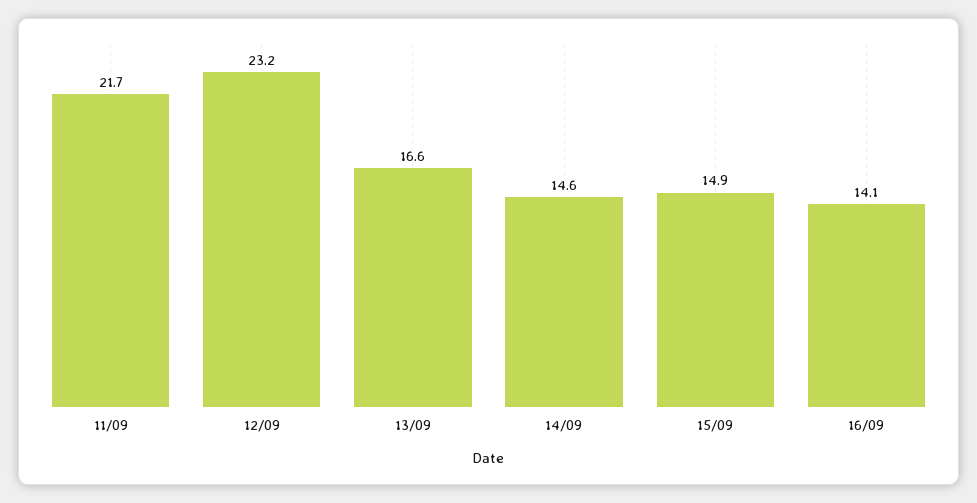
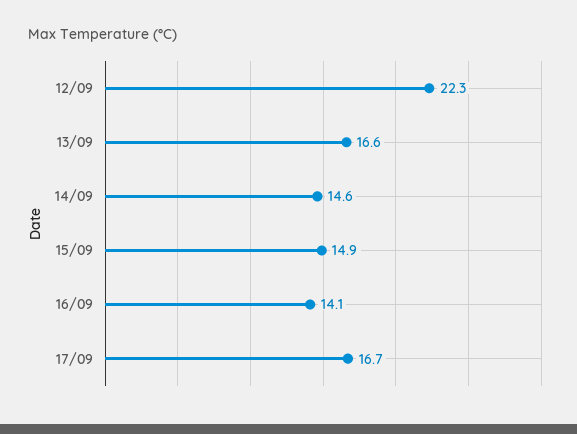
11/09: 21.7 -> none
12/09: 23.2 -> 22.3
17/09: none -> 16.7

